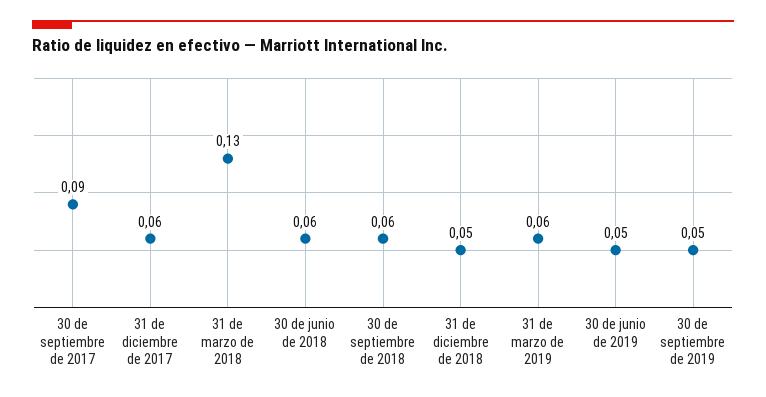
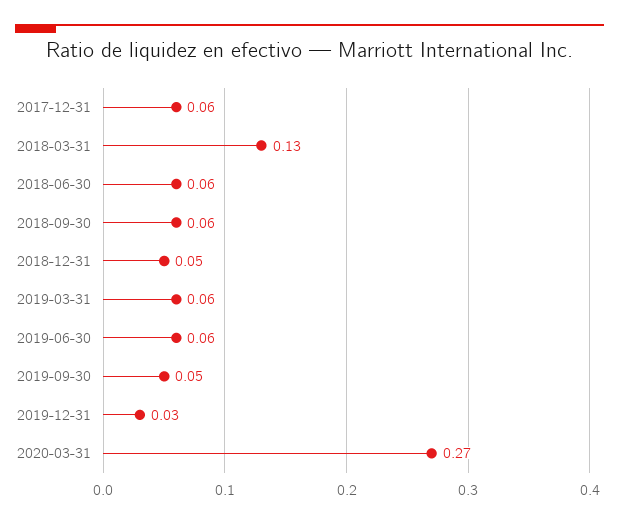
30 de septiembre de 2017: 0.09 -> none
30 de junio de 2019: 0.05 -> 0.06
2019-12-31: none -> 0.03
2020-03-31: none -> 0.27

